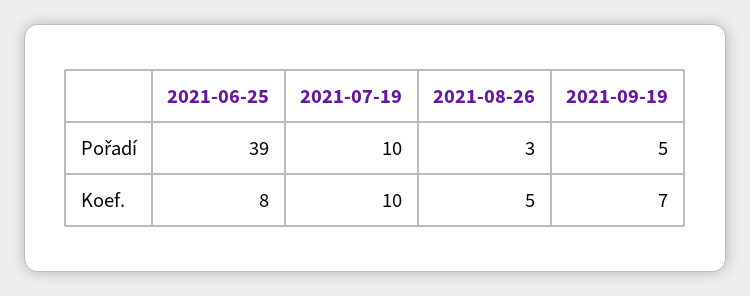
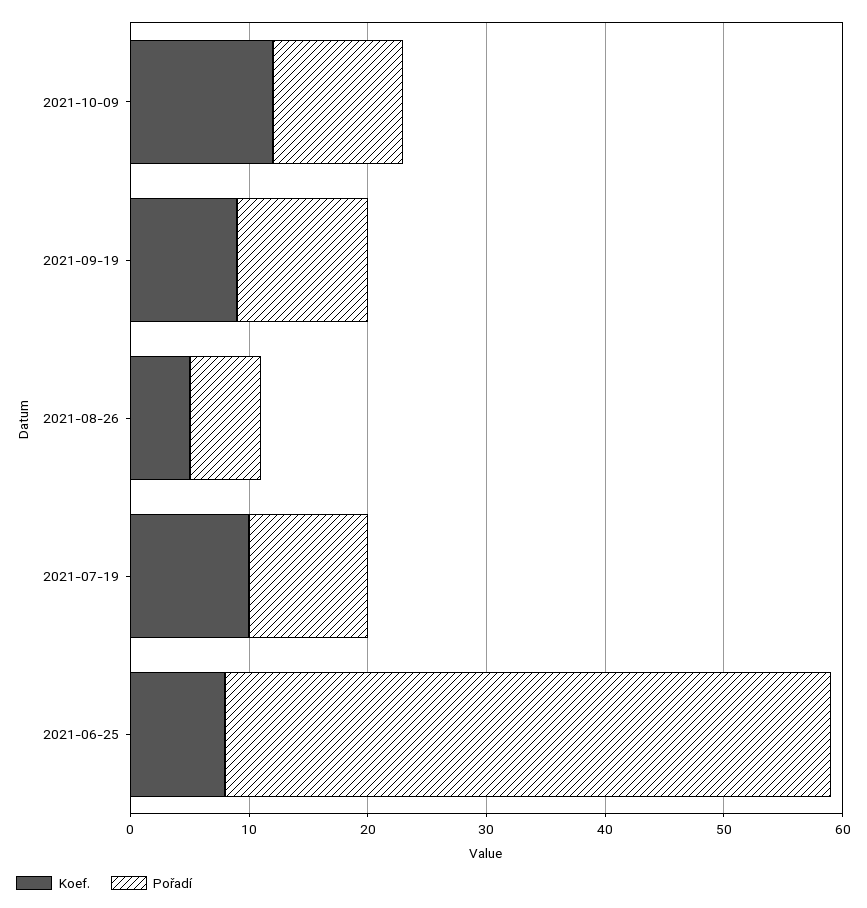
Pořadí, 2021-06-25: 39 -> 51
Pořadí, 2021-08-26: 3 -> 6
Pořadí, 2021-09-19: 5 -> 11
Koef., 2021-09-19: 7 -> 9
Koef., 2021-10-09: none -> 12
Pořadí, 2021-10-09: none -> 11

